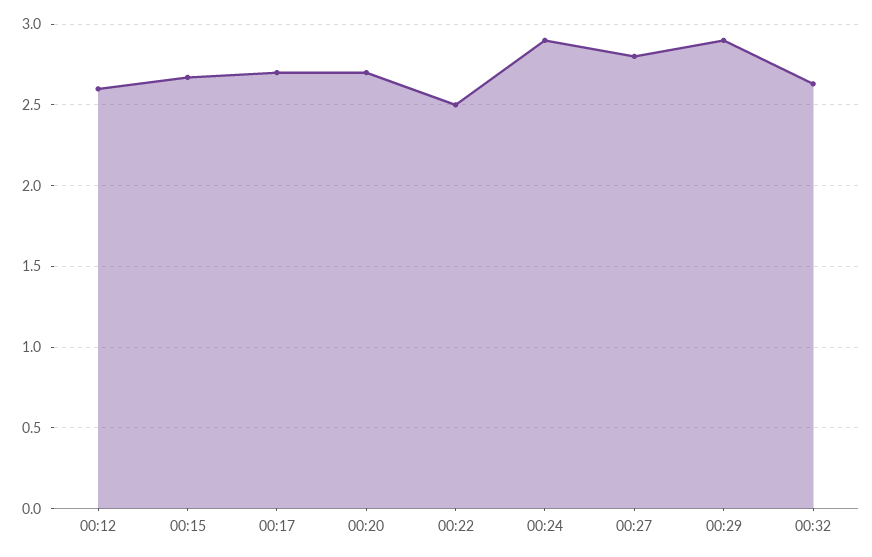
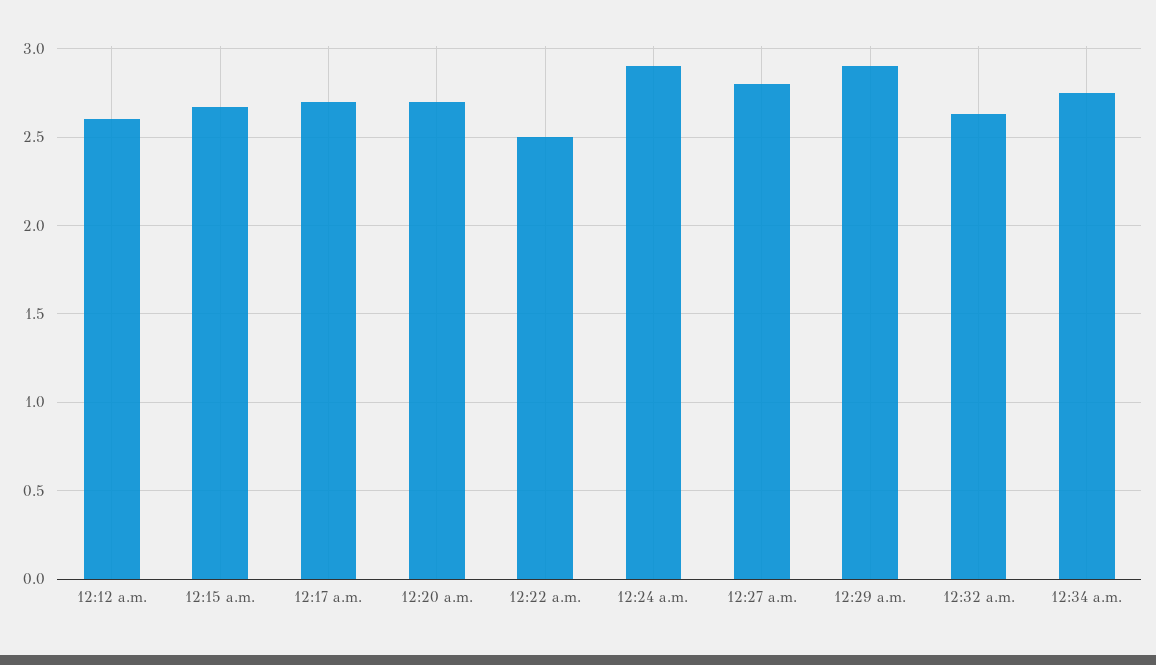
12:34 a.m.: none -> 2.75

